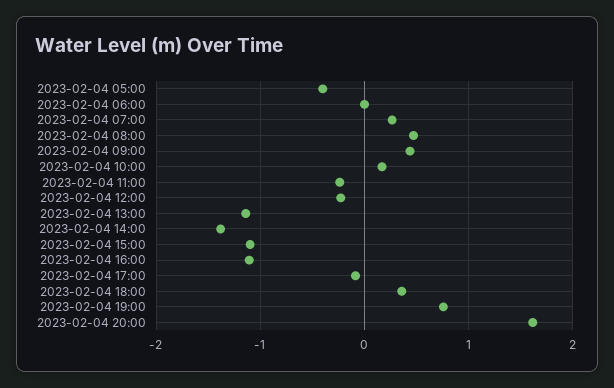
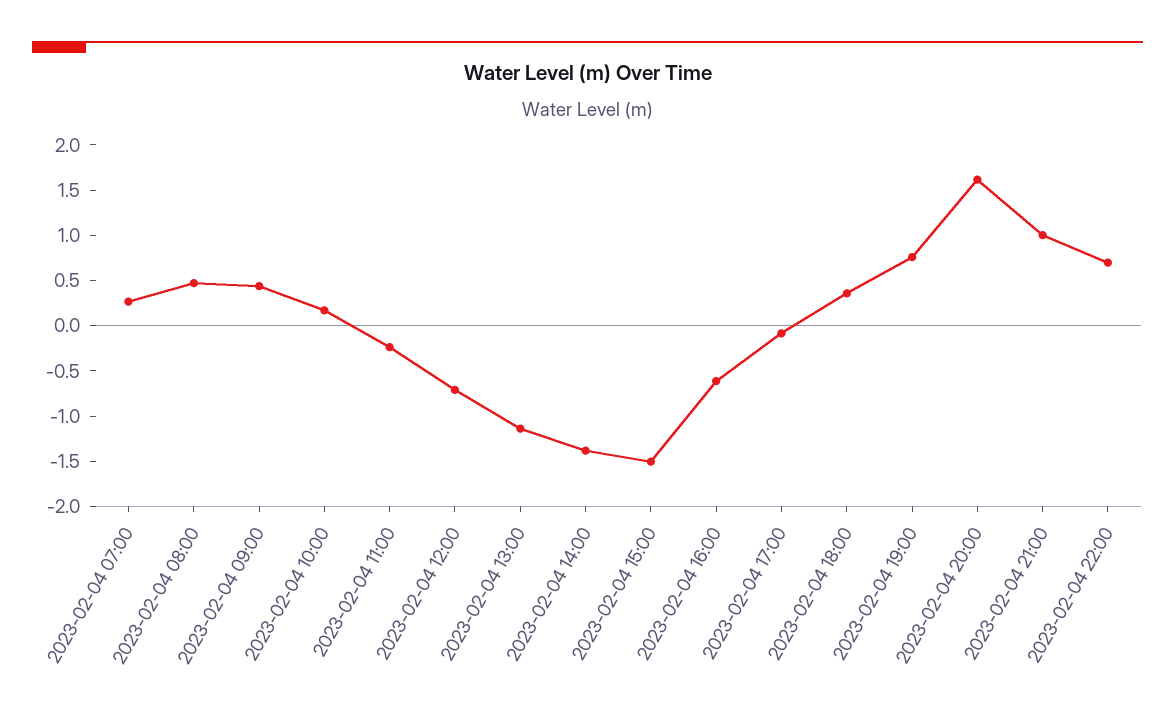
2023-02-04 05:00: -0.4 -> none
2023-02-04 06:00: 0 -> none
2023-02-04 12:00: -0.2 -> -0.7
2023-02-04 15:00: -1.1 -> -1.5
2023-02-04 16:00: -1.1 -> -0.6
2023-02-04 21:00: none -> 1
2023-02-04 22:00: none -> 0.7

